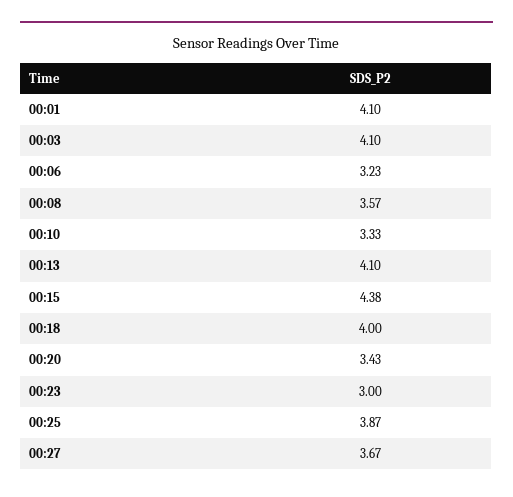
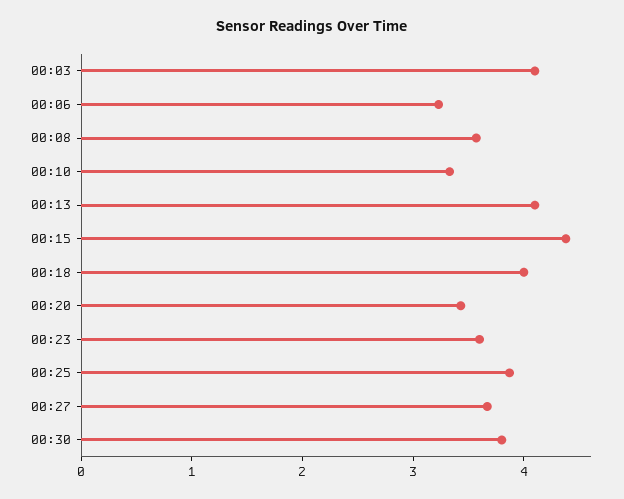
00:01: 4.1 -> none
00:23: 3 -> 3.6
00:30: none -> 3.8

